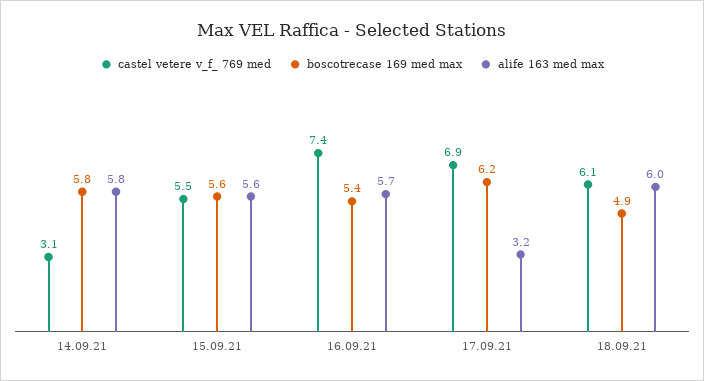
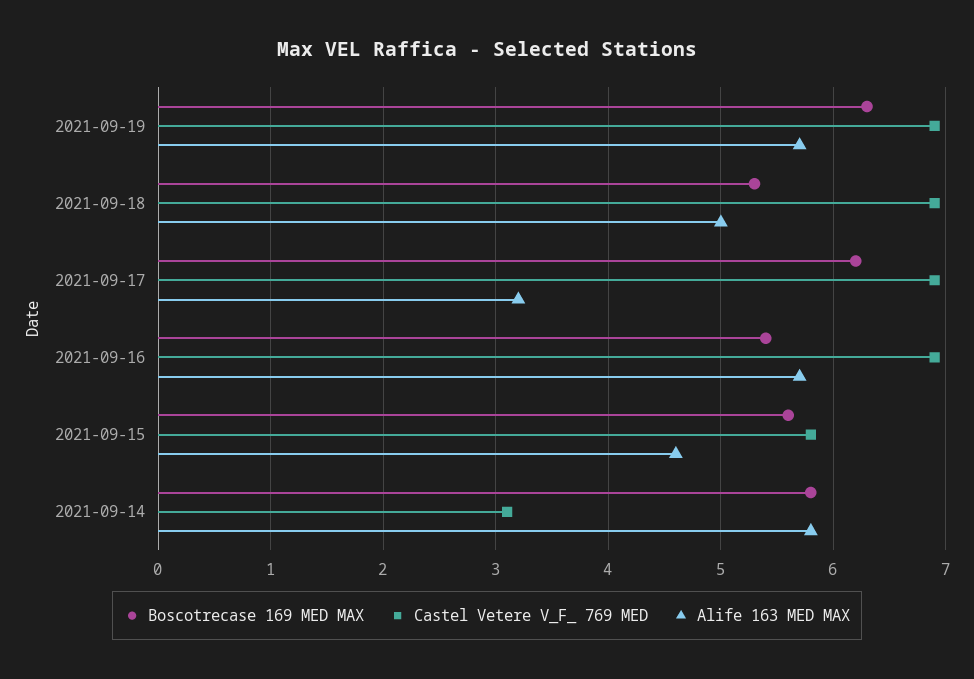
castel vetere v_f_ 769 med, 15.09.21: 5.5 -> 5.8
alife 163 med max, 15.09.21: 5.6 -> 4.6
castel vetere v_f_ 769 med, 16.09.21: 7.4 -> 6.9
castel vetere v_f_ 769 med, 18.09.21: 6.1 -> 6.9
boscotrecase 169 med max, 18.09.21: 4.9 -> 5.3
alife 163 med max, 18.09.21: 6 -> 5
boscotrecase 169 med max, 2021-09-19: none -> 6.3
castel vetere v_f_ 769 med, 2021-09-19: none -> 6.9
alife 163 med max, 2021-09-19: none -> 5.7

